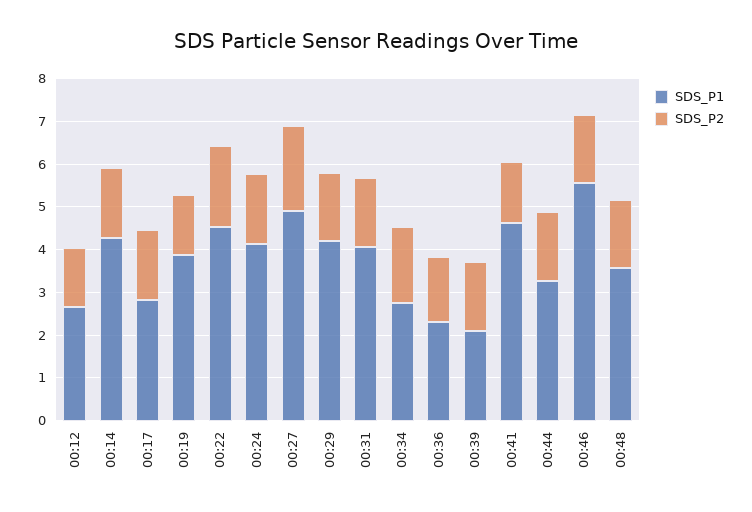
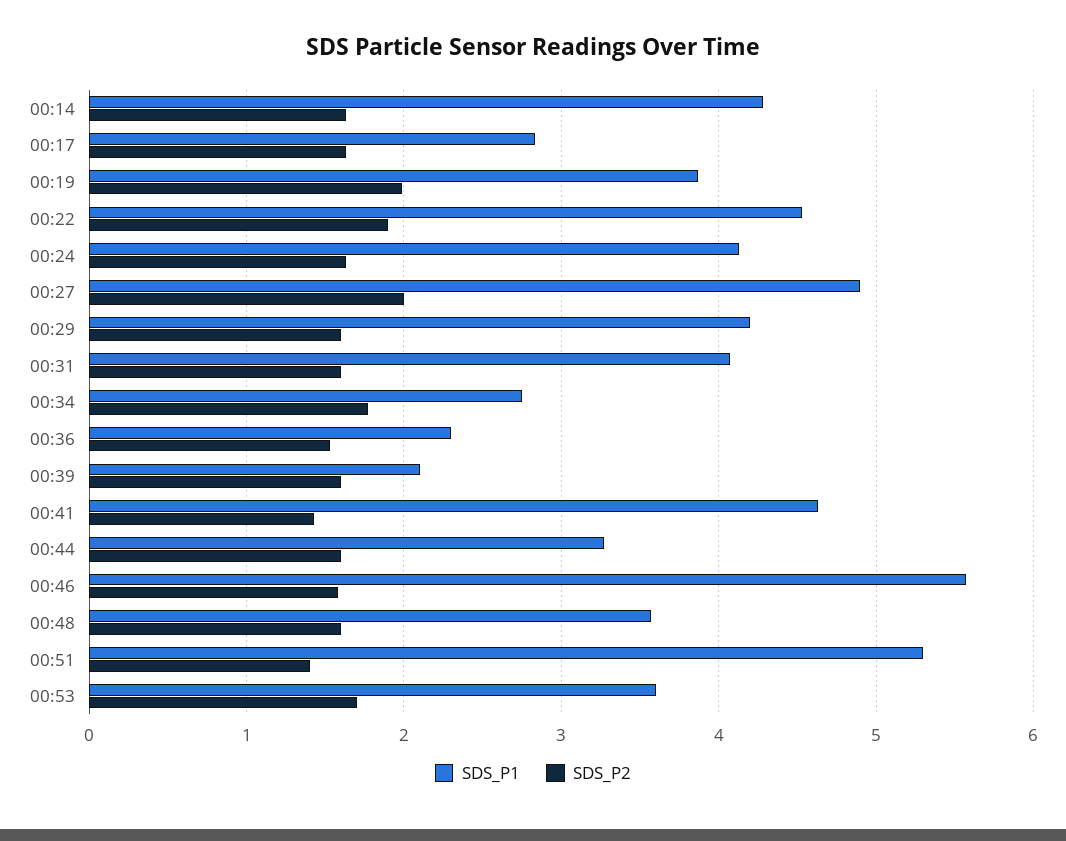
SDS_P1, 00:12: 2.6 -> none
SDS_P2, 00:12: 1.4 -> none
SDS_P2, 00:19: 1.4 -> 2
SDS_P1, 00:51: none -> 5.3
SDS_P2, 00:51: none -> 1.4
SDS_P1, 00:53: none -> 3.6
SDS_P2, 00:53: none -> 1.7

